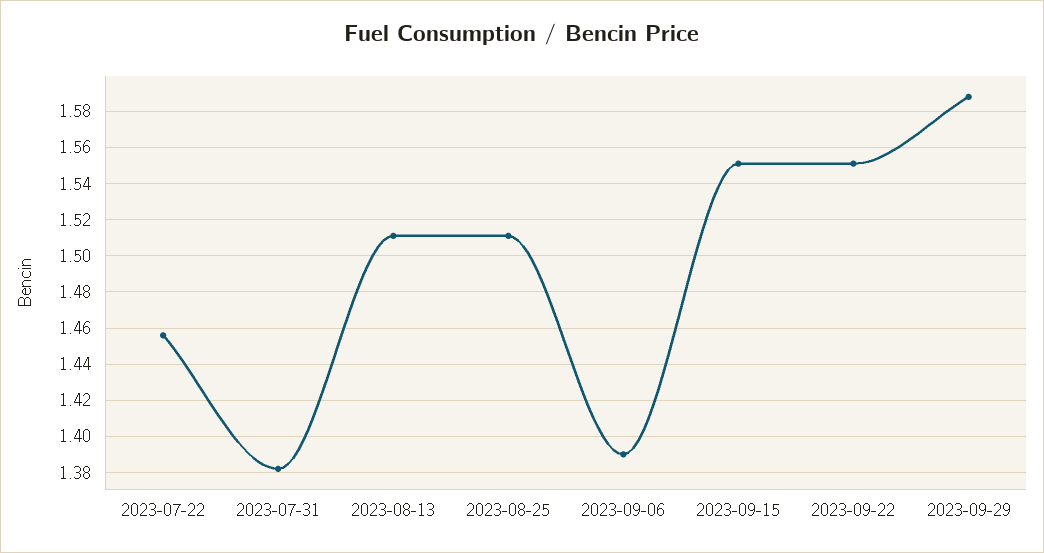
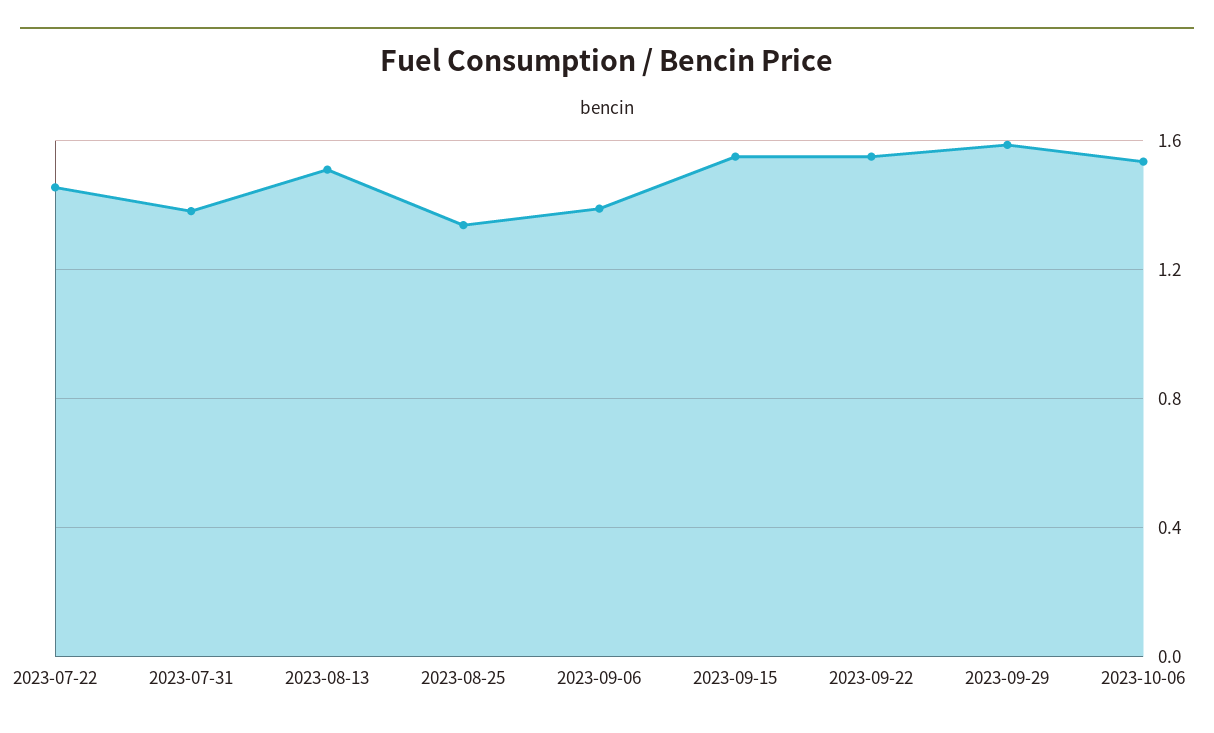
2023-08-25: 1.51 -> 1.35
2023-10-06: none -> 1.55

